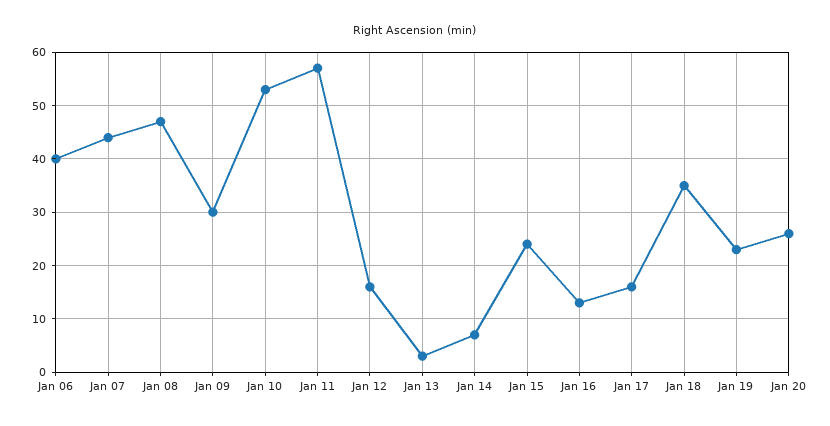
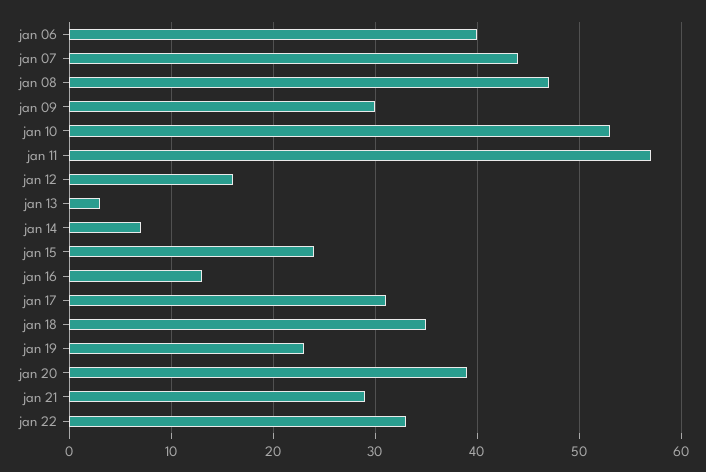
Jan 17: 15 -> 31
Jan 20: 25 -> 39
jan 21: none -> 29
jan 22: none -> 33

